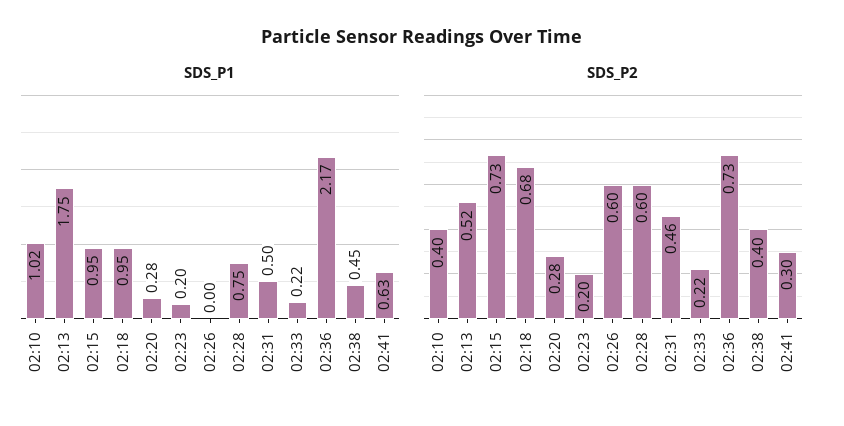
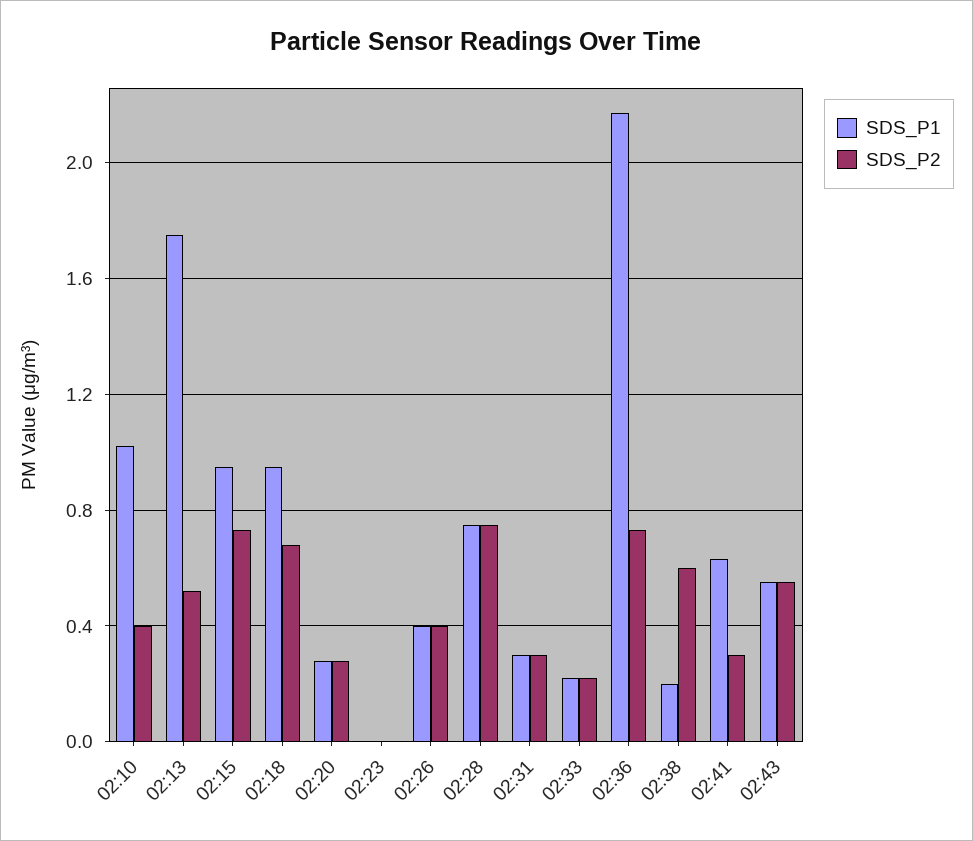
SDS_P1, 02:23: 0.2 -> 0
SDS_P1, 02:26: 0 -> 0.4
SDS_P1, 02:31: 0.5 -> 0.3
SDS_P1, 02:38: 0.45 -> 0.2
SDS_P2, 02:23: 0.2 -> 0
SDS_P2, 02:26: 0.6 -> 0.4
SDS_P2, 02:28: 0.6 -> 0.75
SDS_P2, 02:31: 0.46 -> 0.3
SDS_P2, 02:38: 0.4 -> 0.6
SDS_P1, 02:43: none -> 0.55
SDS_P2, 02:43: none -> 0.55

